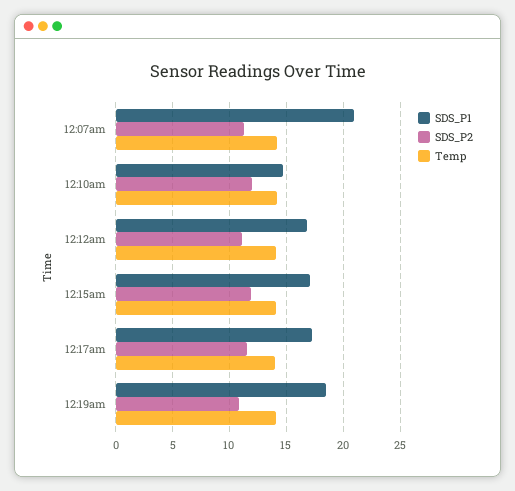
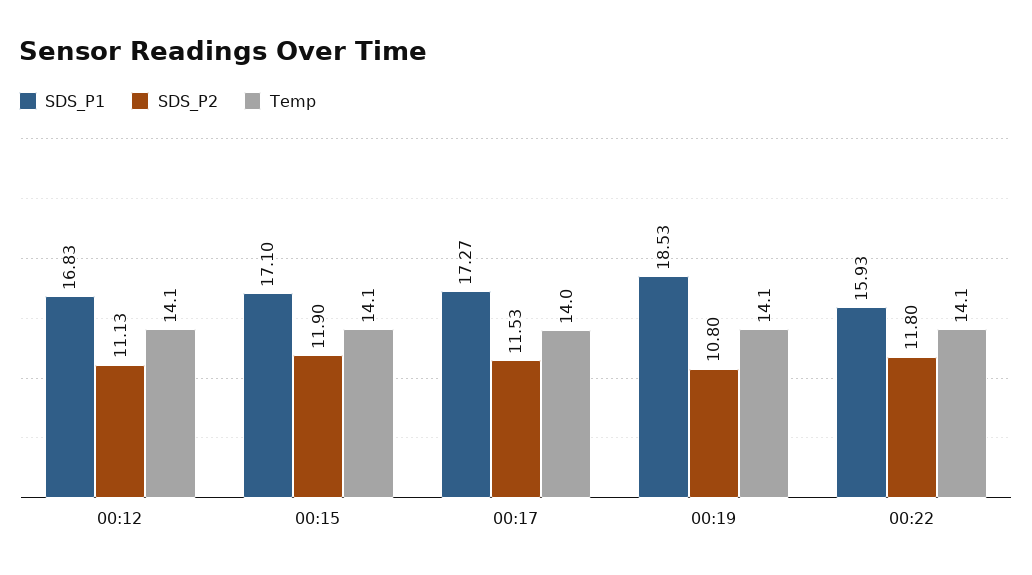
SDS_P1, 12:07am: 21 -> none
SDS_P2, 12:07am: 11 -> none
Temp, 12:07am: 14 -> none
SDS_P1, 12:10am: 15 -> none
SDS_P2, 12:10am: 12 -> none
Temp, 12:10am: 14 -> none
SDS_P1, 00:22: none -> 15.93
SDS_P2, 00:22: none -> 11.8
Temp, 00:22: none -> 14.1

